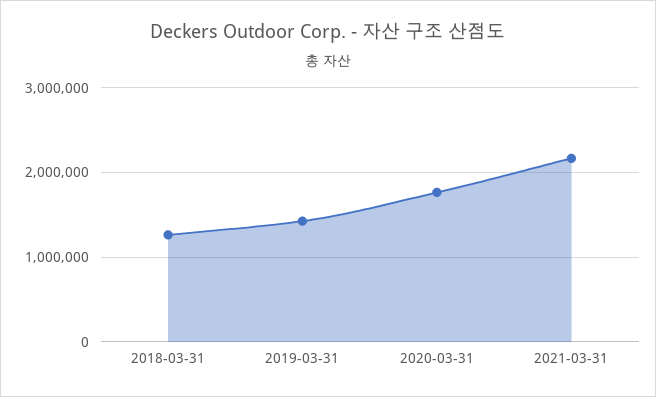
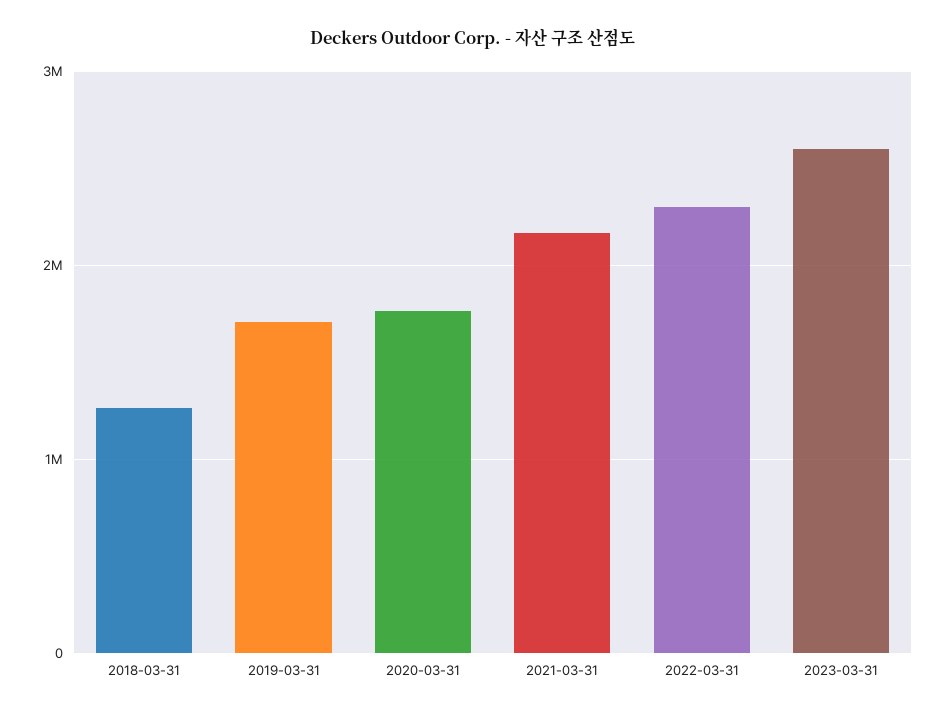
2019-03-31: 1400000 -> 1700000
2022-03-31: none -> 2300000
2023-03-31: none -> 2600000

